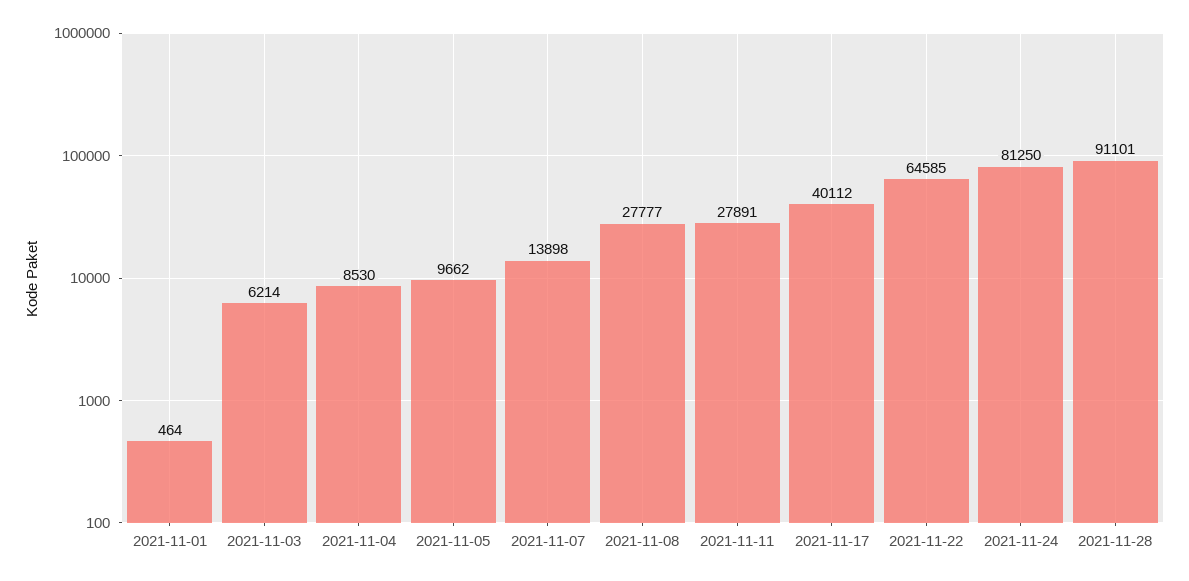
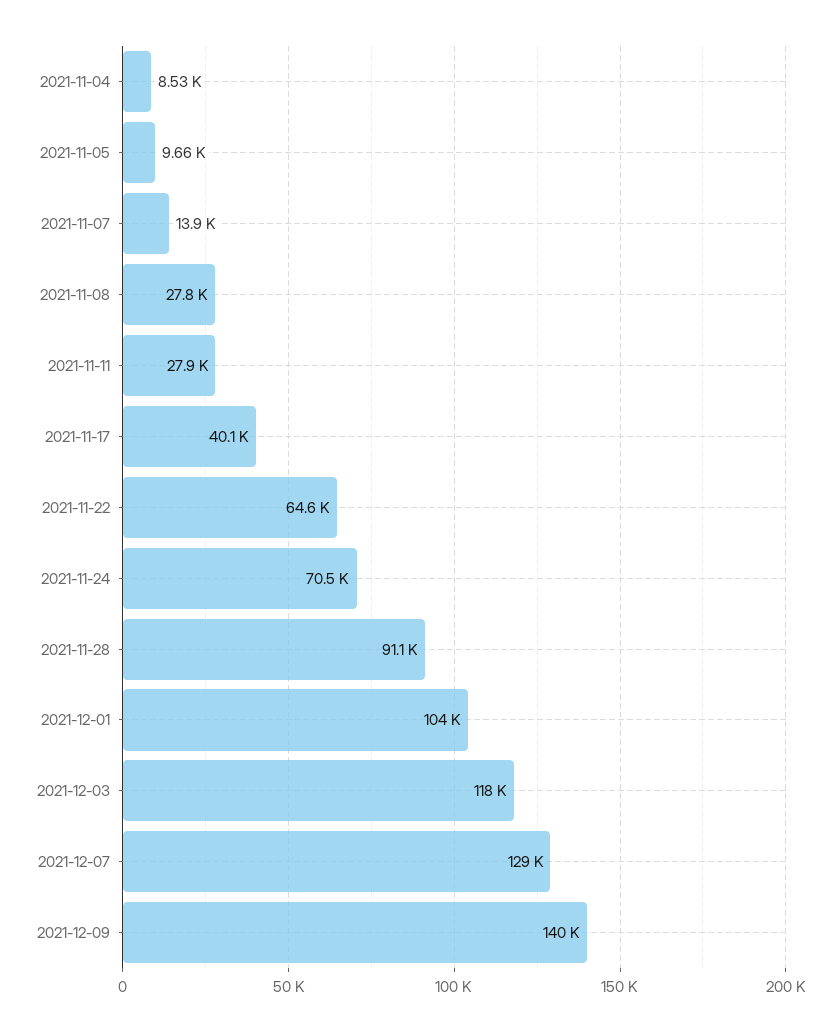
2021-11-01: 464 -> none
2021-11-03: 6214 -> none
2021-11-24: 81250 -> 70500
2021-12-01: none -> 104000
2021-12-03: none -> 118000
2021-12-07: none -> 129000
2021-12-09: none -> 140000

